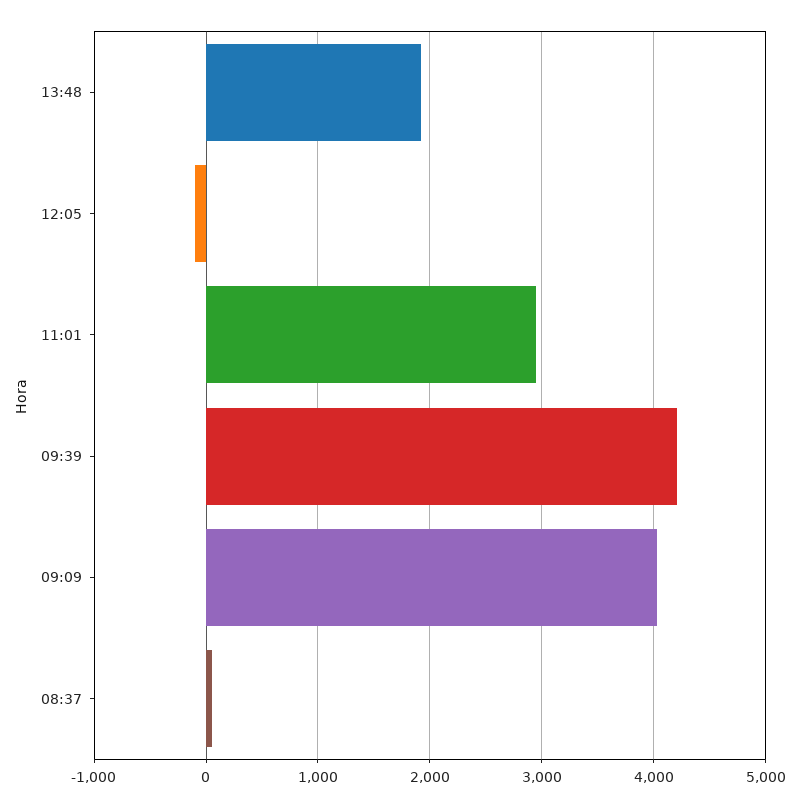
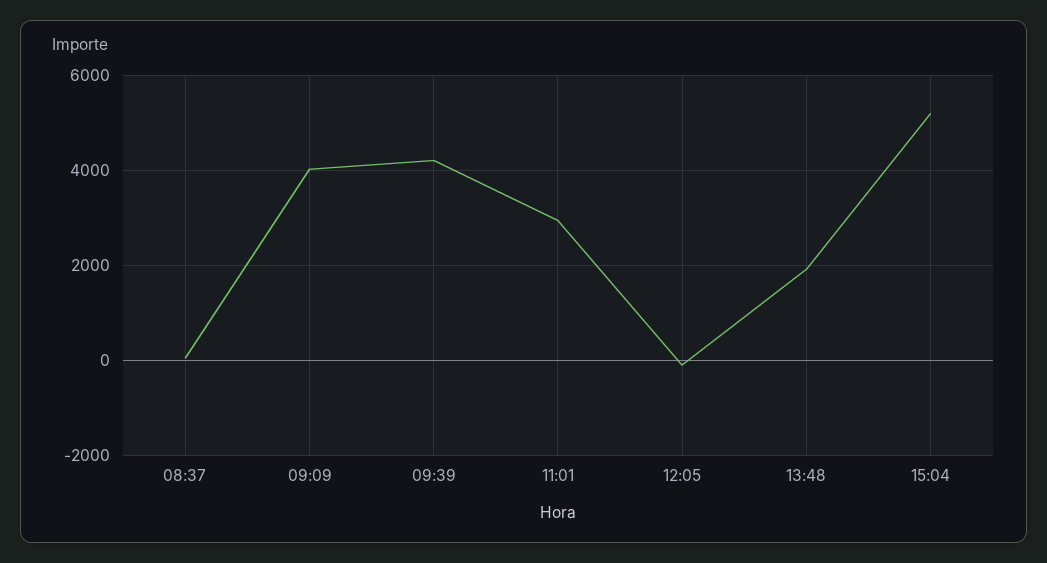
15:04: none -> 5200

